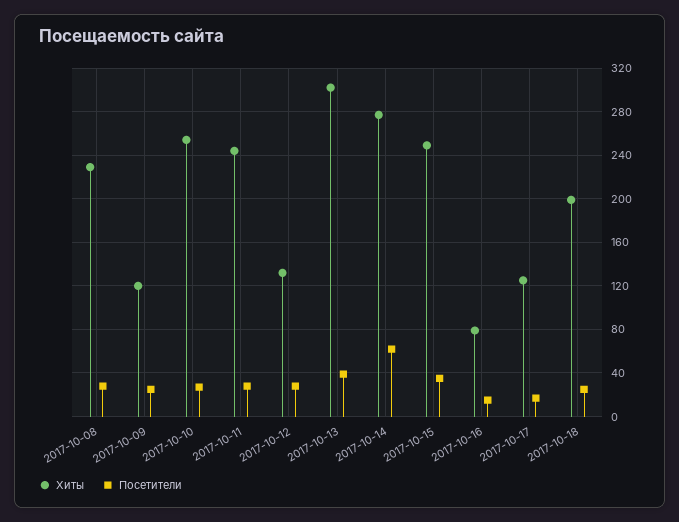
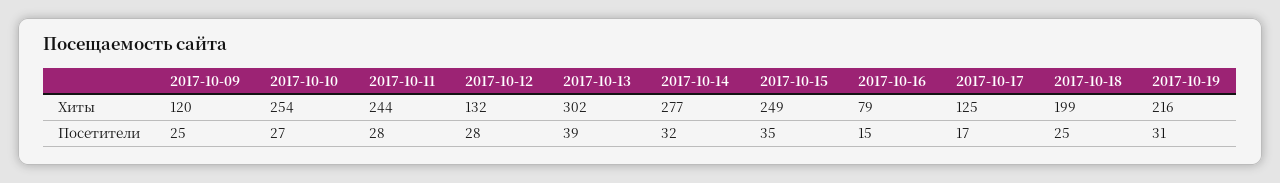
Хиты, 2017-10-08: 230 -> none
Посетители, 2017-10-08: 30 -> none
Посетители, 2017-10-14: 60 -> 32
Хиты, 2017-10-19: none -> 216
Посетители, 2017-10-19: none -> 31

